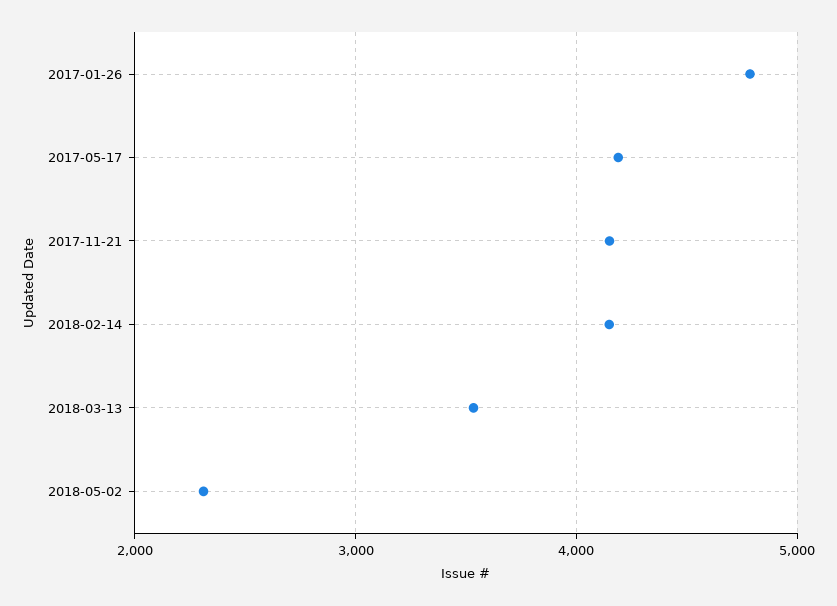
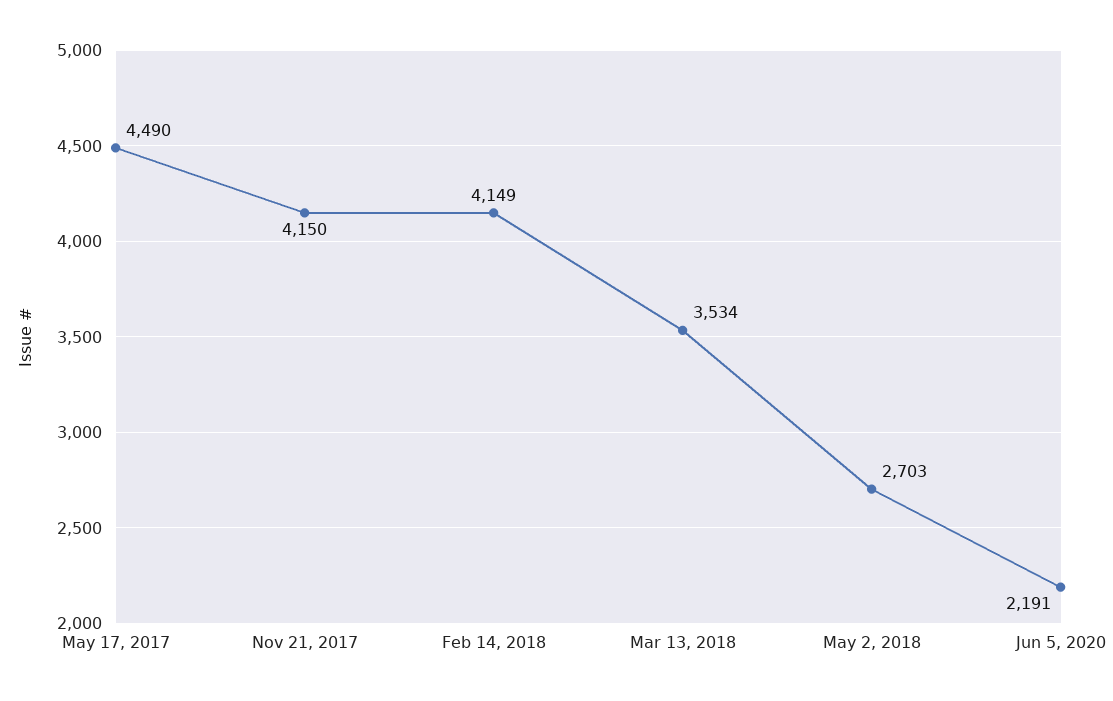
2017-01-26: 4800 -> none
2017-05-17: 4200 -> 4490
2018-05-02: 2300 -> 2703
Jun 5, 2020: none -> 2191

